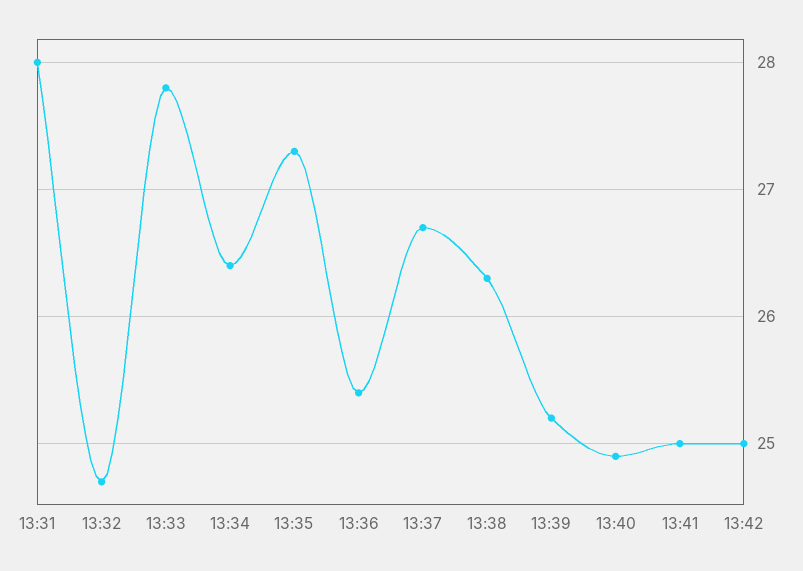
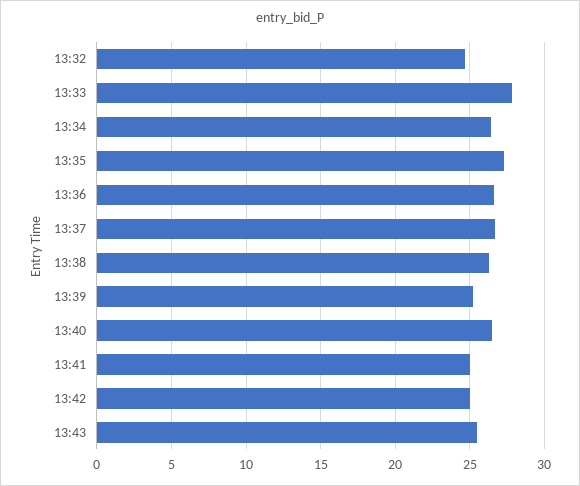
13:31: 28 -> none
13:36: 25.4 -> 26.5
13:40: 24.9 -> 26.5
13:43: none -> 25.5

